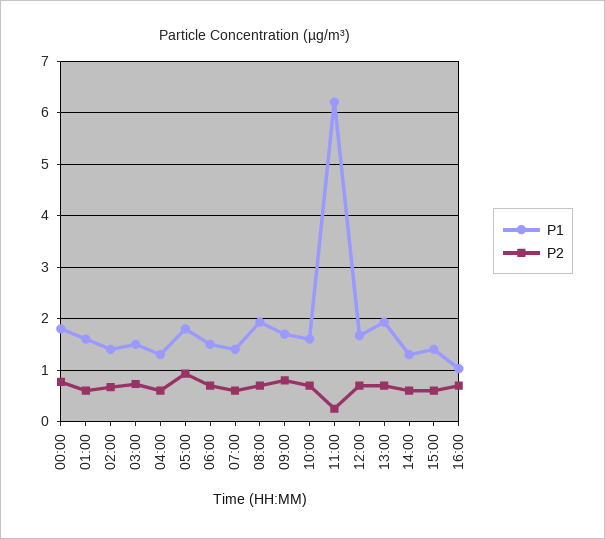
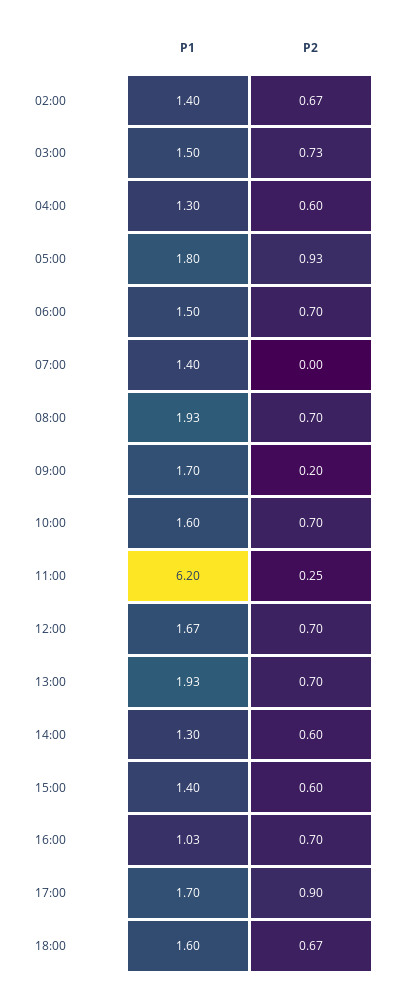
P1, 00:00: 1.8 -> none
P2, 00:00: 0.8 -> none
P1, 01:00: 1.6 -> none
P2, 01:00: 0.6 -> none
P2, 07:00: 0.6 -> 0
P2, 09:00: 0.8 -> 0.2
P1, 17:00: none -> 1.7
P2, 17:00: none -> 0.9
P1, 18:00: none -> 1.6
P2, 18:00: none -> 0.67

